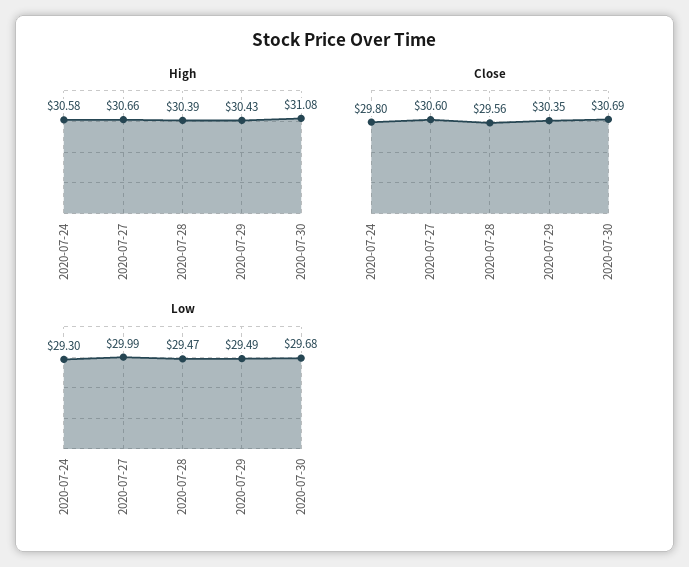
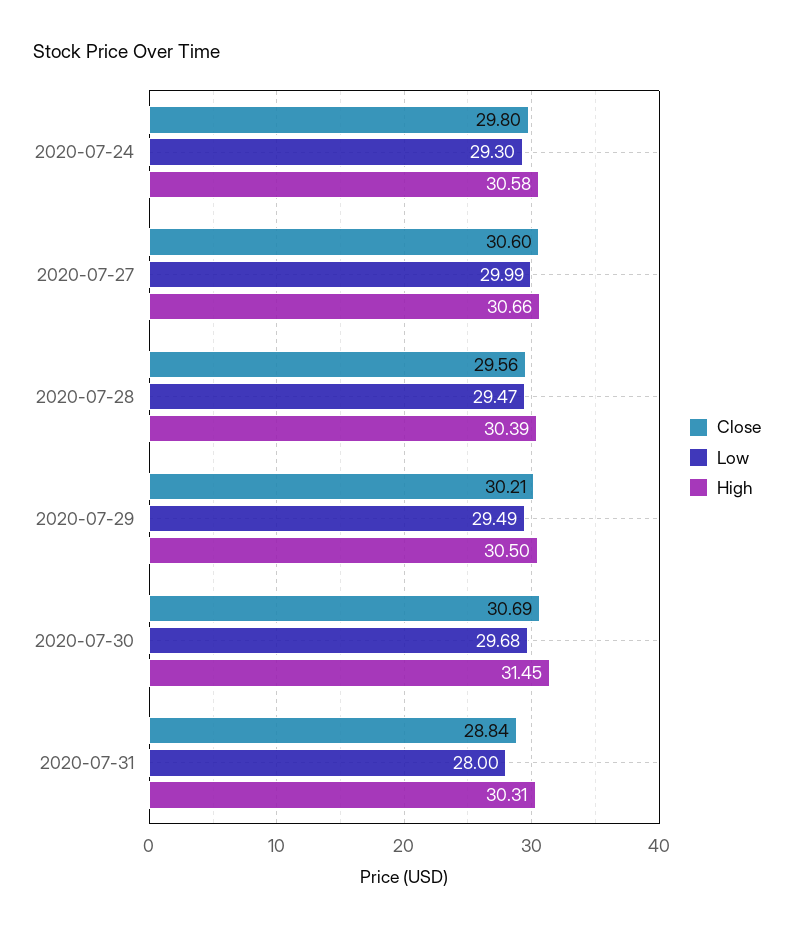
High, 2020-07-29: 30.43 -> 30.5
High, 2020-07-30: 31.08 -> 31.45
Close, 2020-07-29: 30.35 -> 30.21
Close, 2020-07-31: none -> 28.84
Low, 2020-07-31: none -> 28
High, 2020-07-31: none -> 30.31

